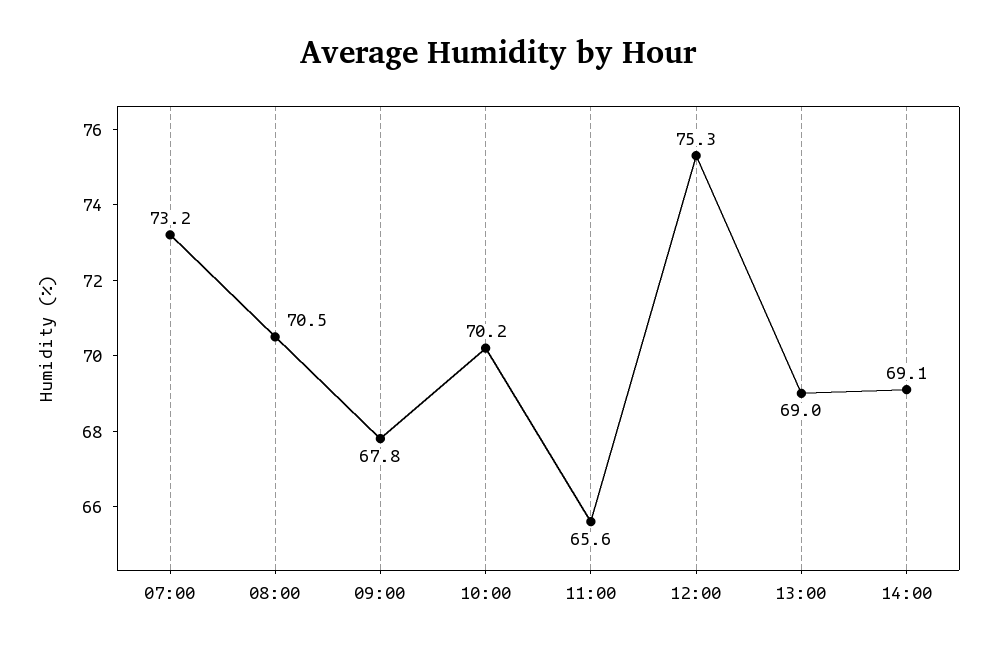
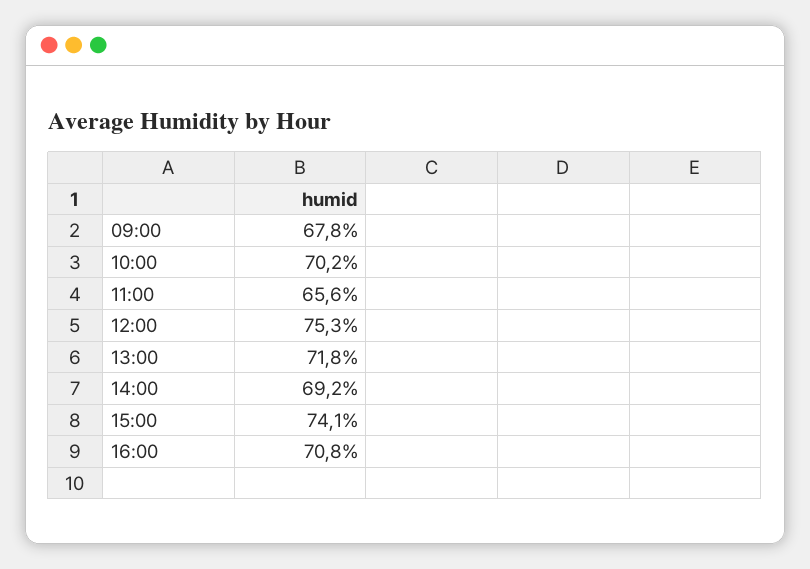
07:00: 73.2 -> none
08:00: 70.5 -> none
13:00: 69 -> 71.8
14:00: 69.1 -> 69.2
15:00: none -> 74.1
16:00: none -> 70.8

